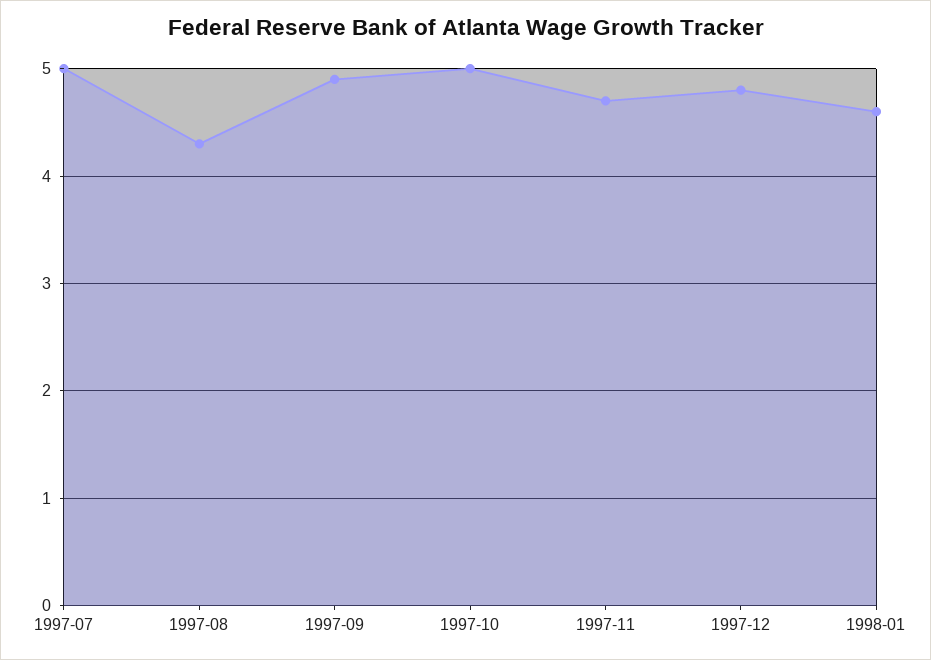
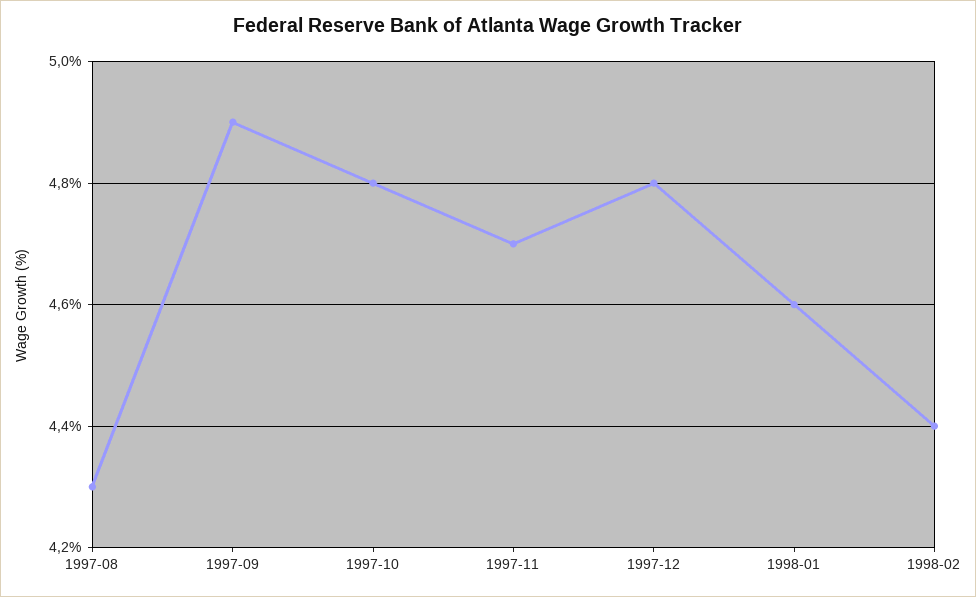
1997-07: 5 -> none
1997-10: 5 -> 4.8
1998-02: none -> 4.4

